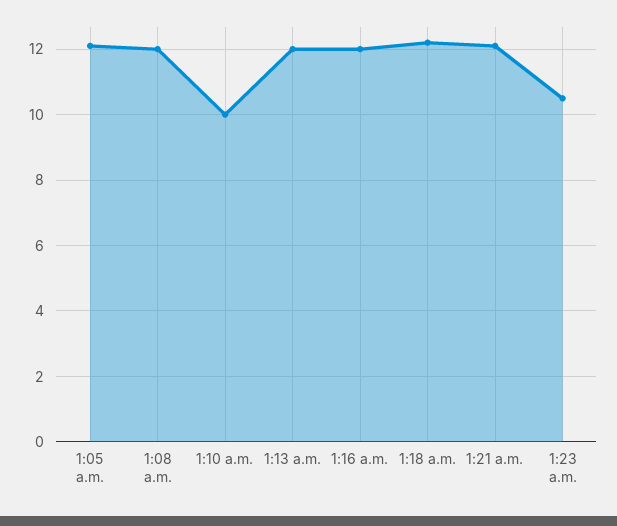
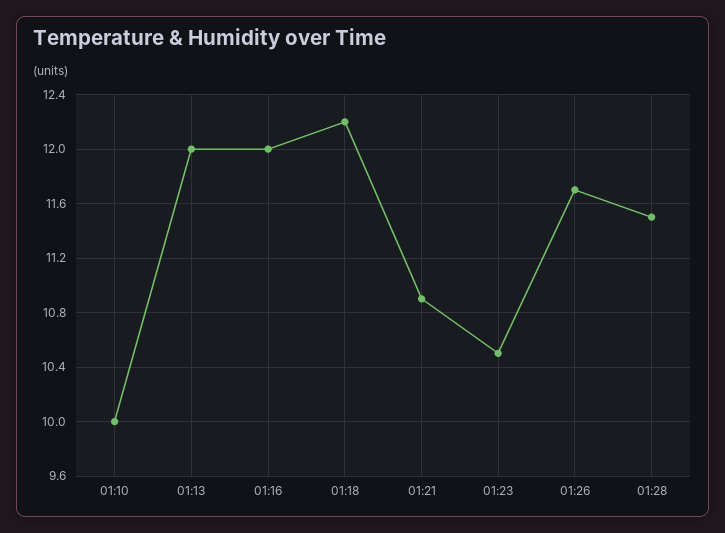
1:05 a.m.: 12 -> none
1:08 a.m.: 12 -> none
1:21 a.m.: 12 -> 10.9
01:26: none -> 11.7
01:28: none -> 11.5

